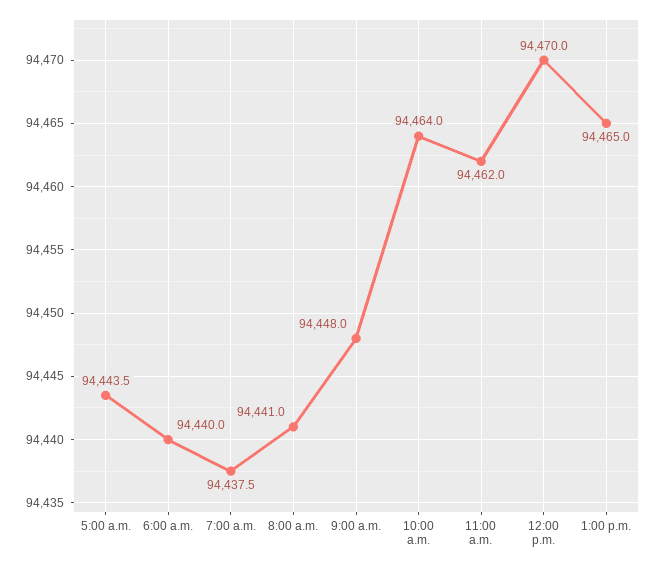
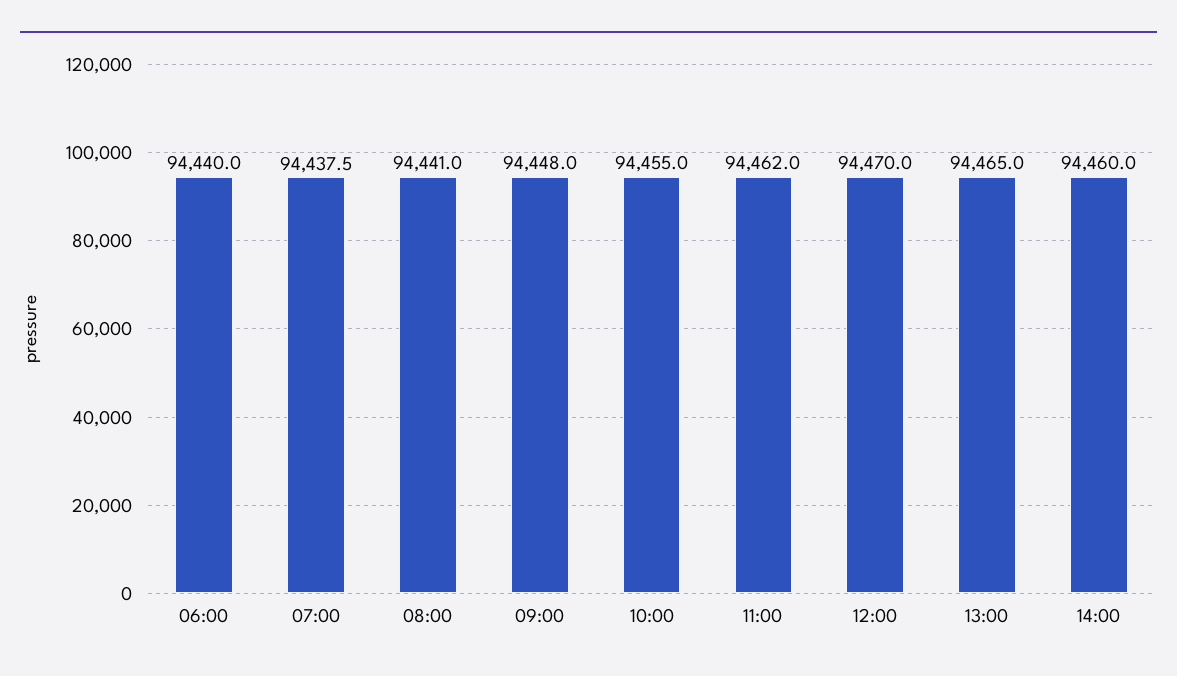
5:00 a.m.: 94443.5 -> none
10:00 a.m.: 94464 -> 94455
14:00: none -> 94460

